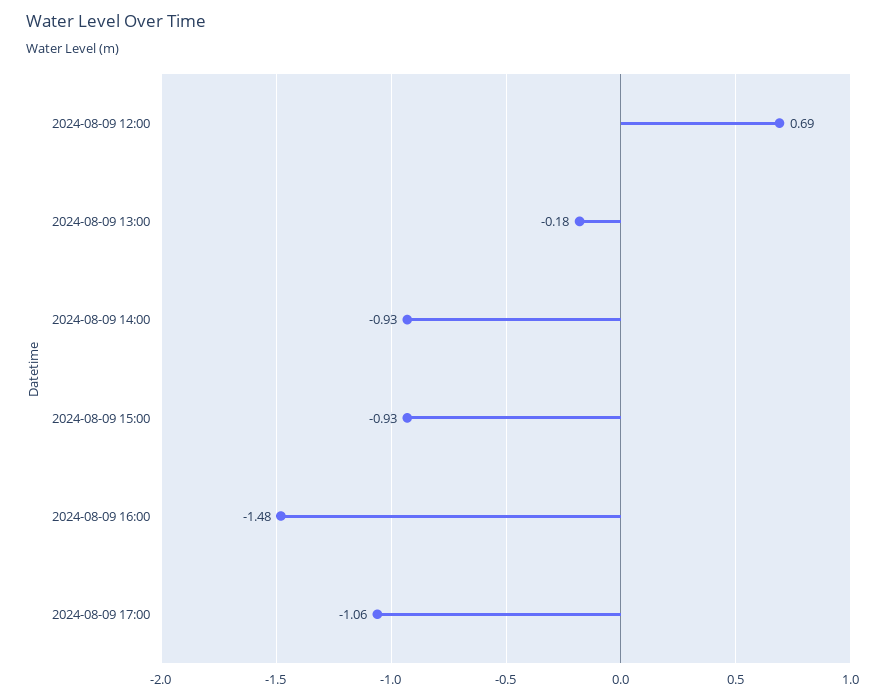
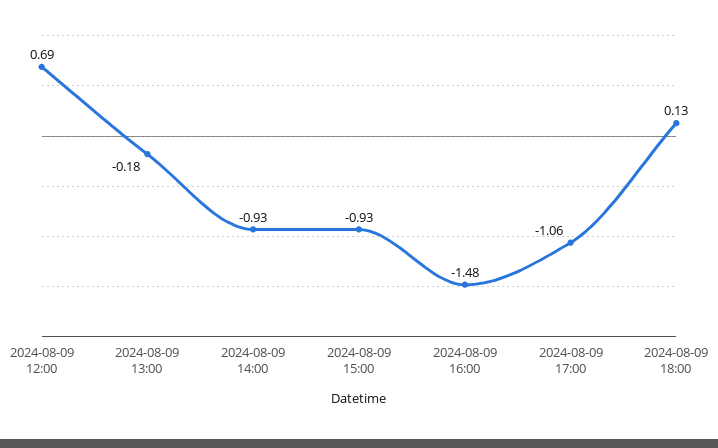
2024-08-09 18:00: none -> 0.13

